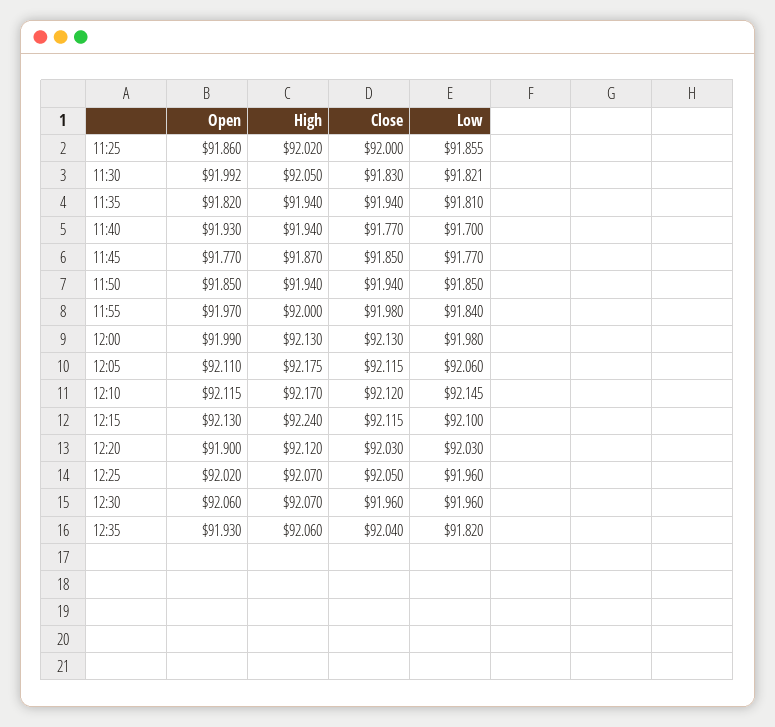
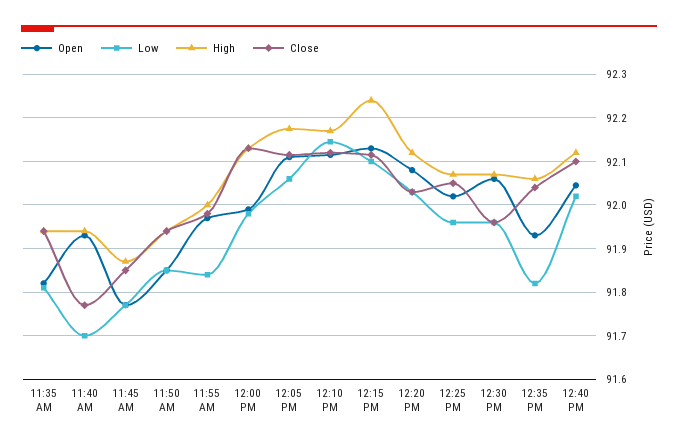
Open, 11:25: 91.86 -> none
High, 11:25: 92.02 -> none
Close, 11:25: 92 -> none
Low, 11:25: 91.855 -> none
Open, 11:30: 91.992 -> none
High, 11:30: 92.05 -> none
Close, 11:30: 91.83 -> none
Low, 11:30: 91.821 -> none
Open, 12:20: 91.9 -> 92.08
Open, 12:40 PM: none -> 92.04
Low, 12:40 PM: none -> 92.02
High, 12:40 PM: none -> 92.12
Close, 12:40 PM: none -> 92.1

